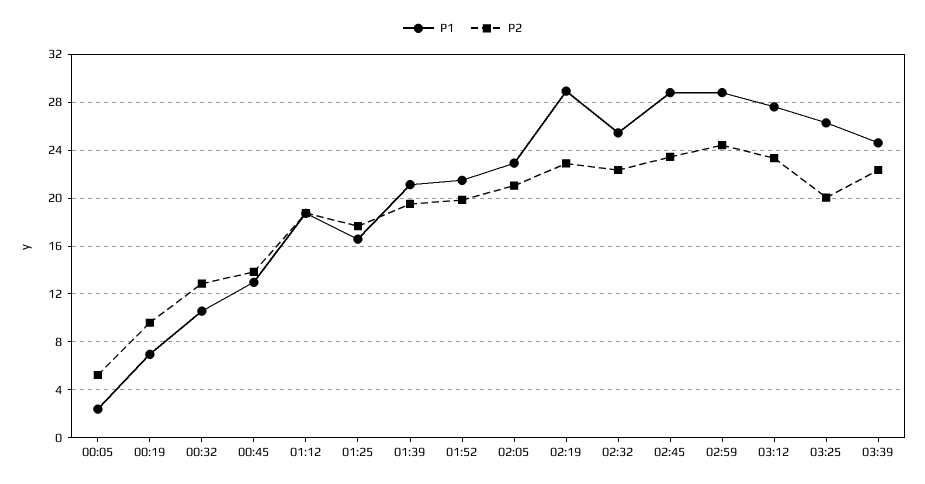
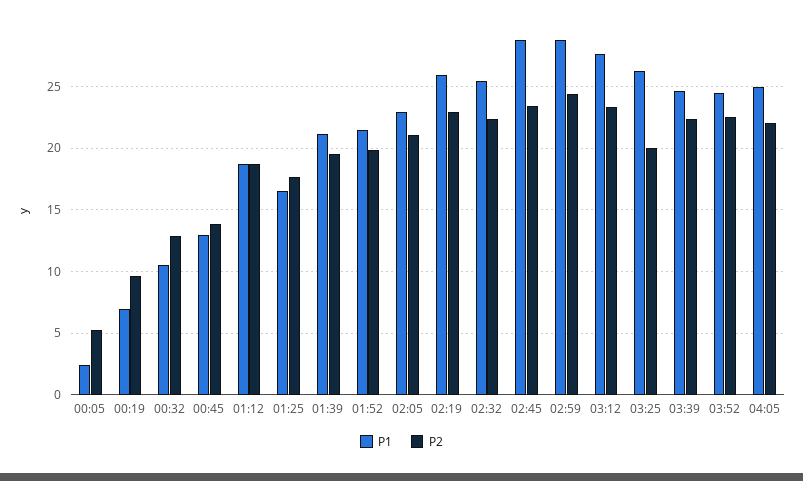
P1, 02:19: 29 -> 26
P1, 03:52: none -> 24.5
P2, 03:52: none -> 22.5
P1, 04:05: none -> 25
P2, 04:05: none -> 22

